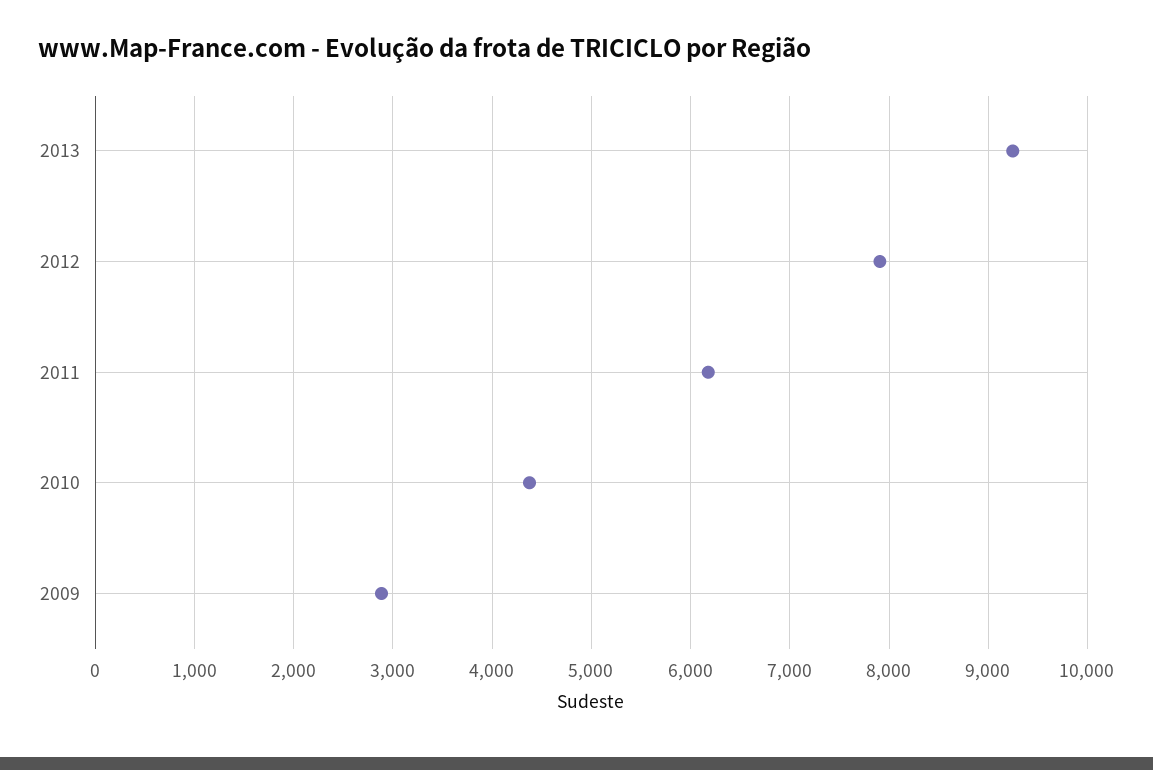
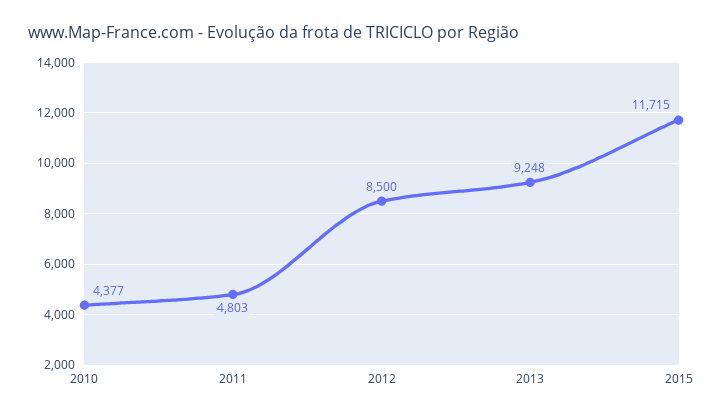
2012: 7900 -> 8500
2011: 6200 -> 4803
2009: 2900 -> none
2015: none -> 11715

